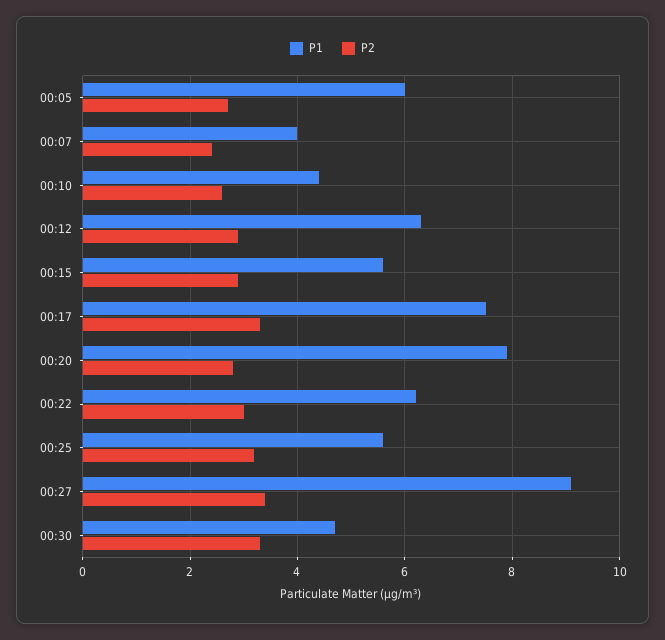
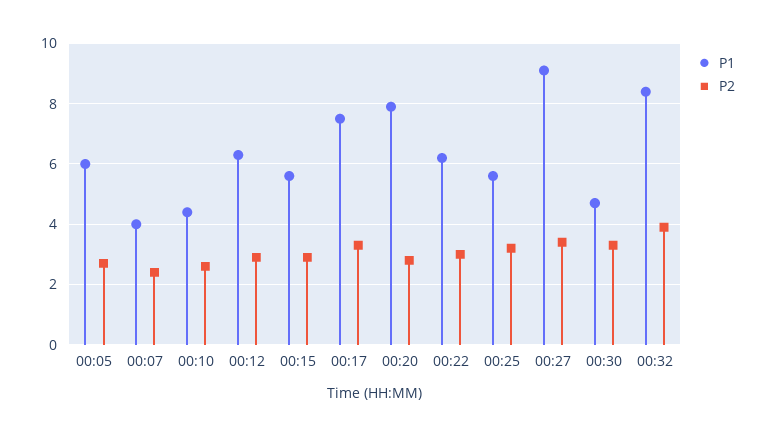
P1, 00:32: none -> 8.5
P2, 00:32: none -> 4

